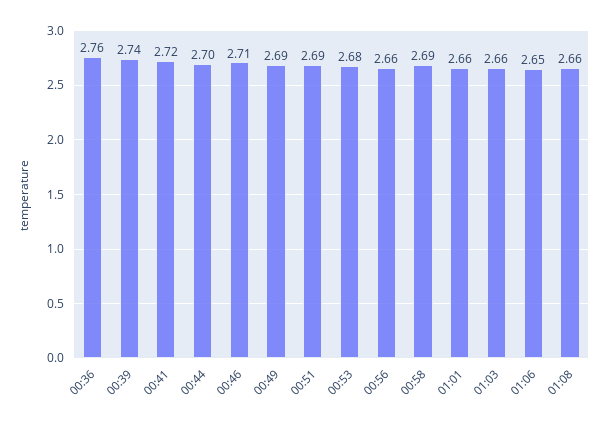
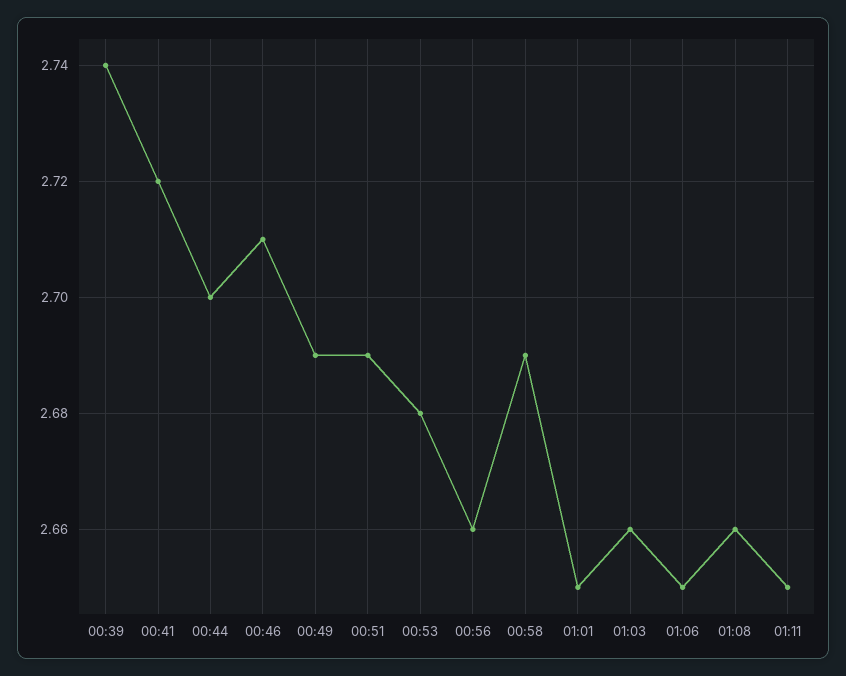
00:36: 2.76 -> none
01:01: 2.66 -> 2.65
01:11: none -> 2.65

